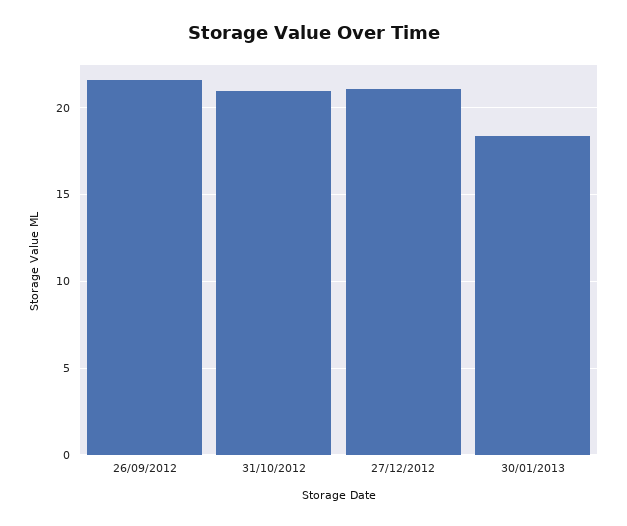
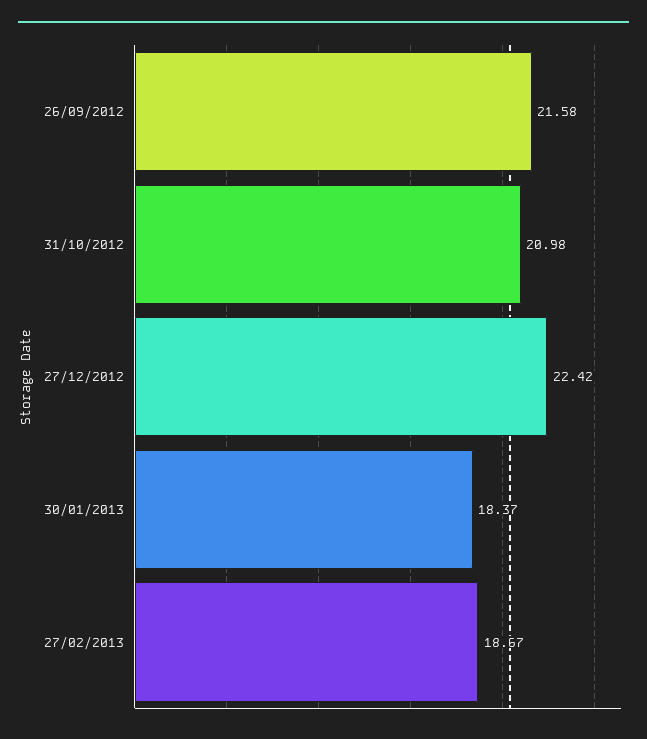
27/12/2012: 21 -> 22.42
27/02/2013: none -> 18.67

